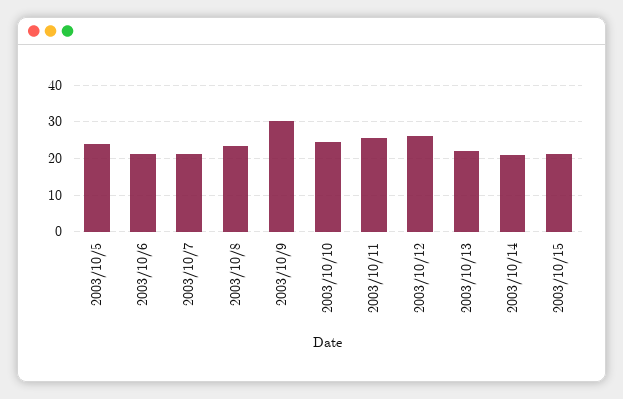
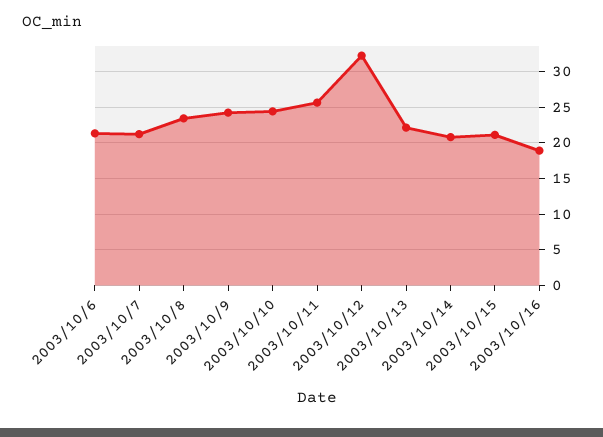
2003/10/5: 24 -> none
2003/10/9: 30 -> 24
2003/10/12: 26 -> 32
2003/10/16: none -> 19

